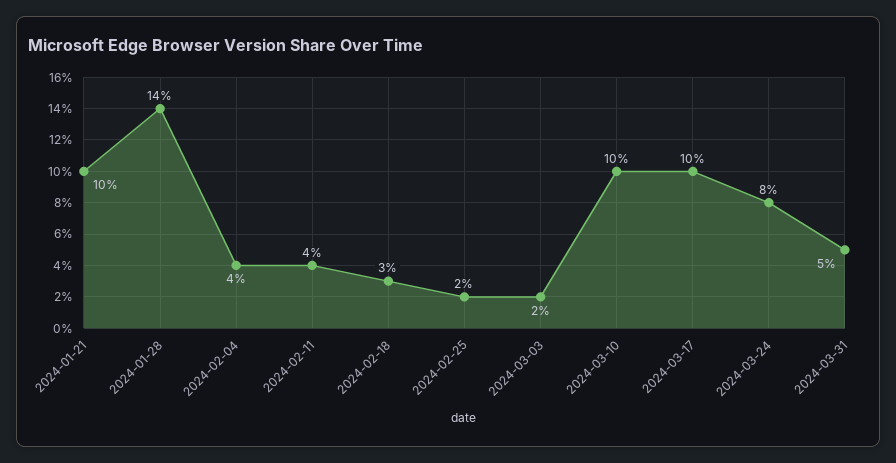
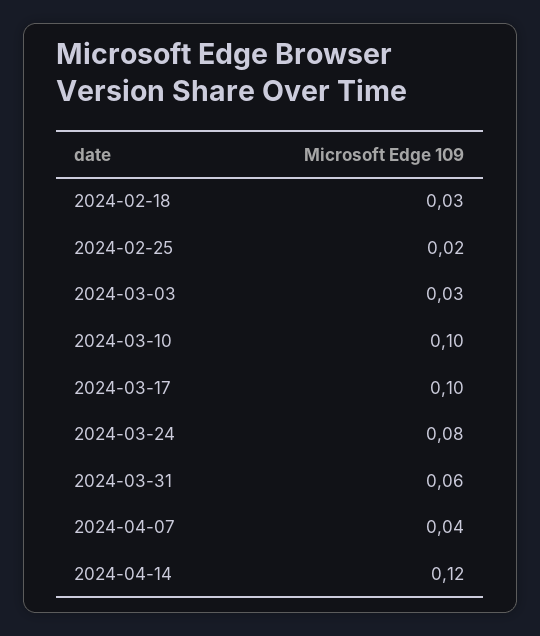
2024-01-21: 0.1 -> none
2024-01-28: 0.14 -> none
2024-02-04: 0.04 -> none
2024-02-11: 0.04 -> none
2024-03-03: 0.02 -> 0.03
2024-03-31: 0.05 -> 0.06
2024-04-07: none -> 0.04
2024-04-14: none -> 0.12

